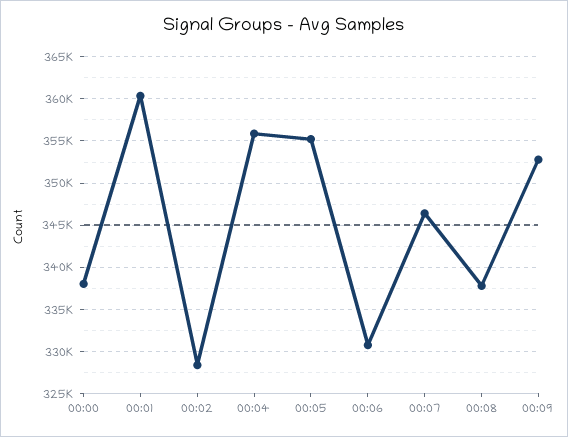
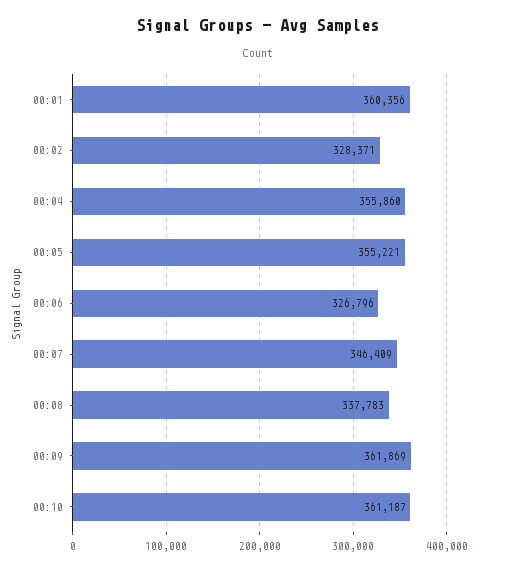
00:00: 338000 -> none
00:06: 331000 -> 326796
00:09: 353000 -> 361869
00:10: none -> 361187

